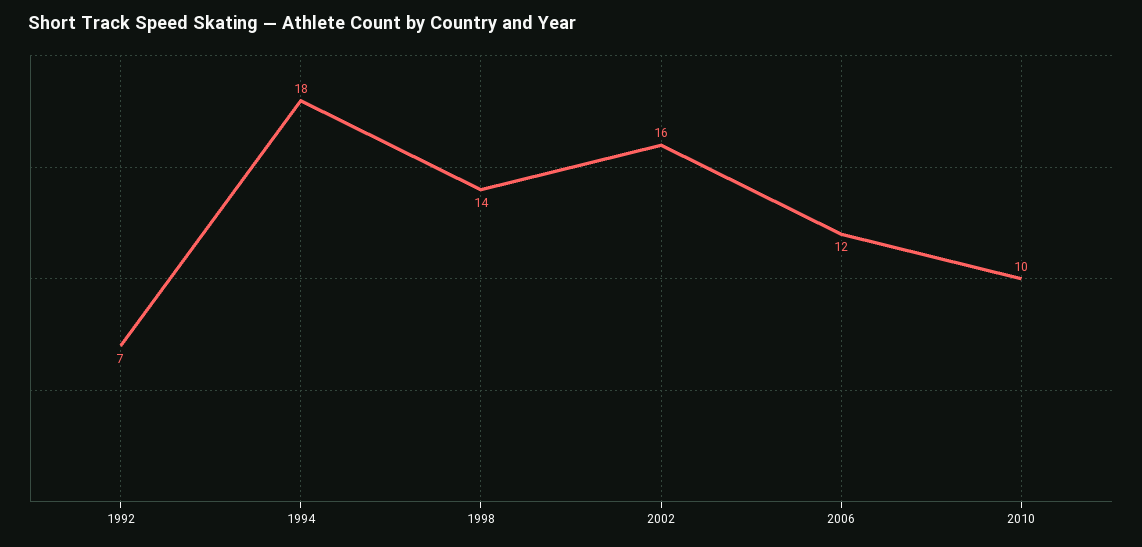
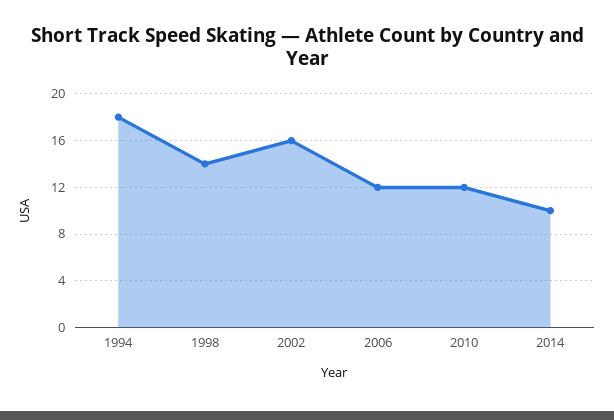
1992: 7 -> none
2010: 10 -> 12
2014: none -> 10

